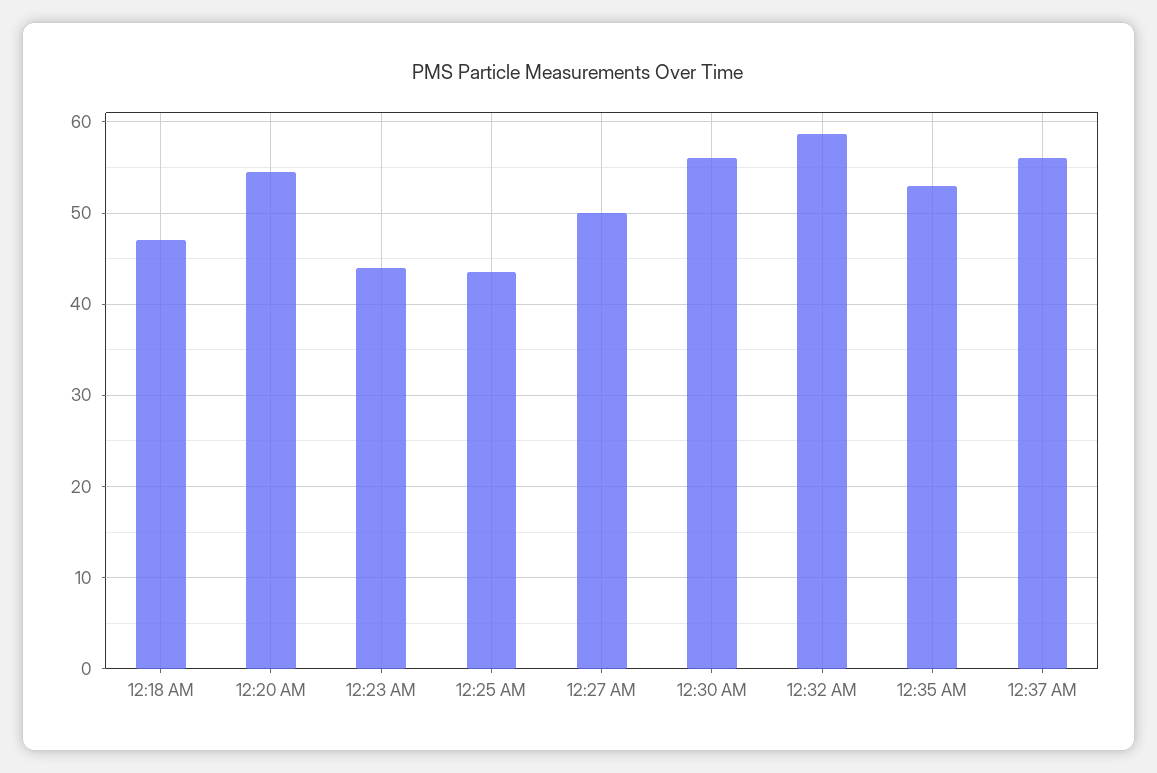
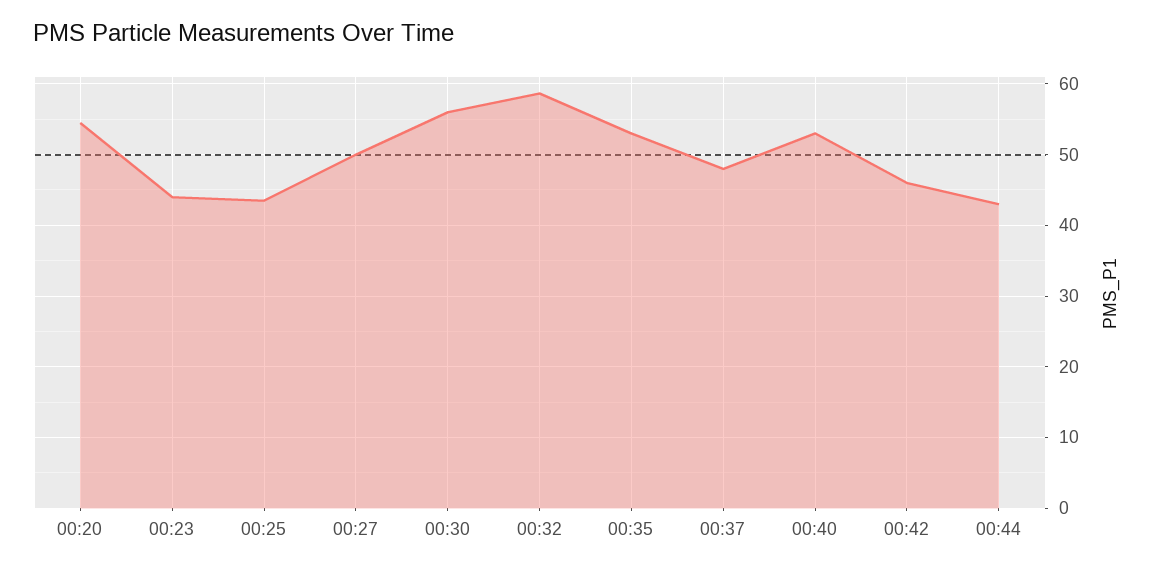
12:18 AM: 47 -> none
12:37 AM: 56 -> 48
00:40: none -> 53
00:42: none -> 46
00:44: none -> 43

